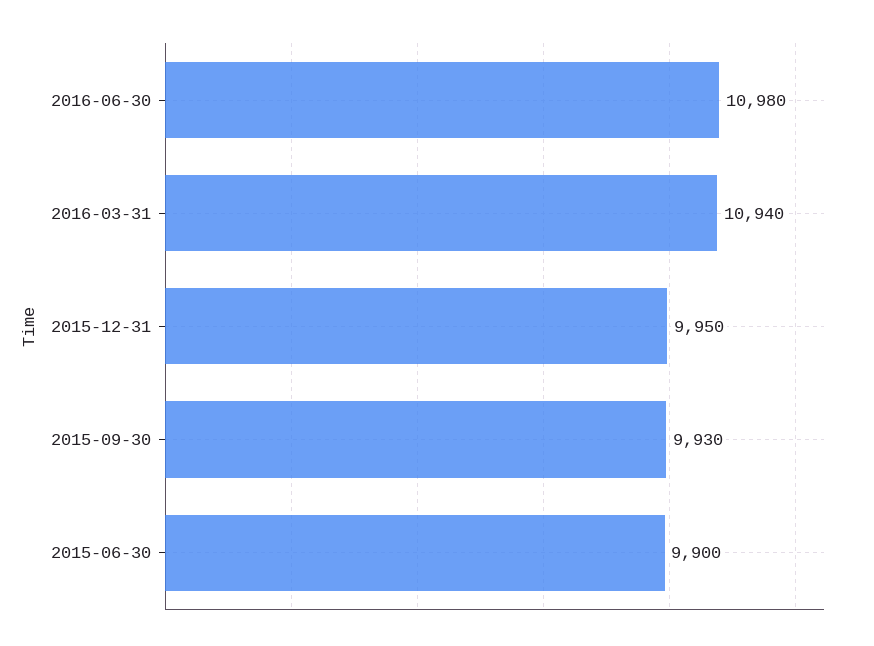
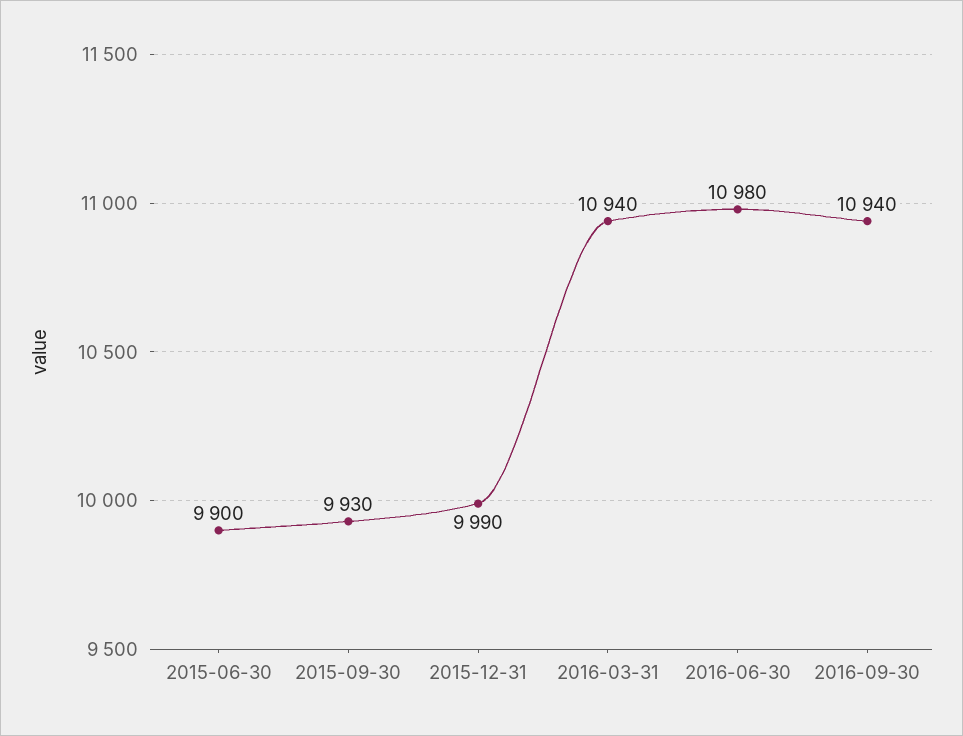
2015-12-31: 9950 -> 9990
2016-09-30: none -> 10940

